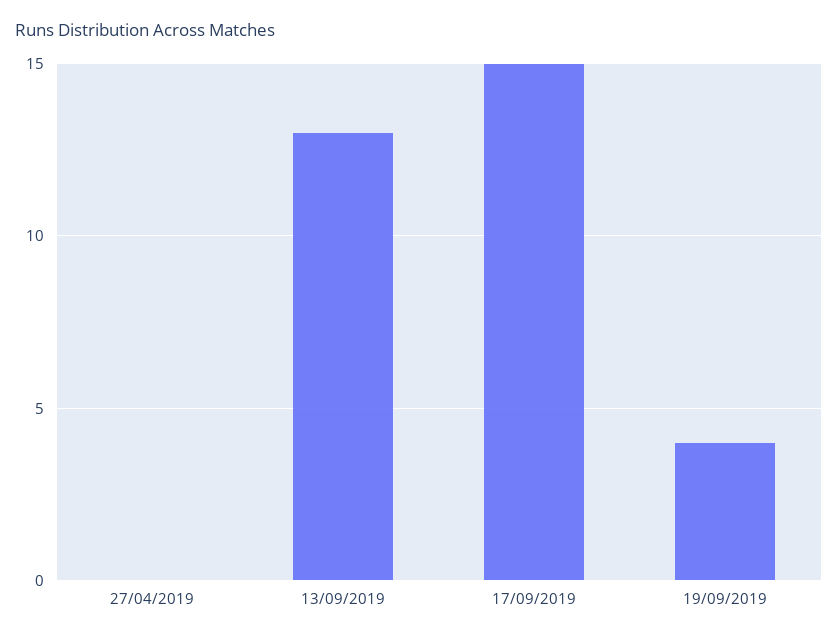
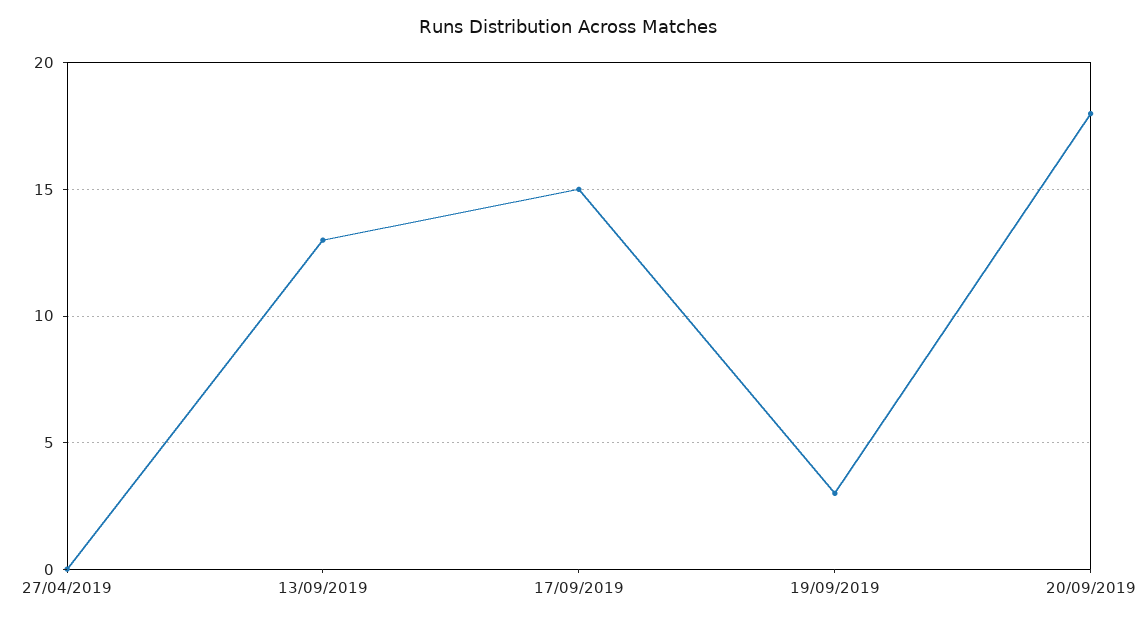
19/09/2019: 4 -> 3
20/09/2019: none -> 18

